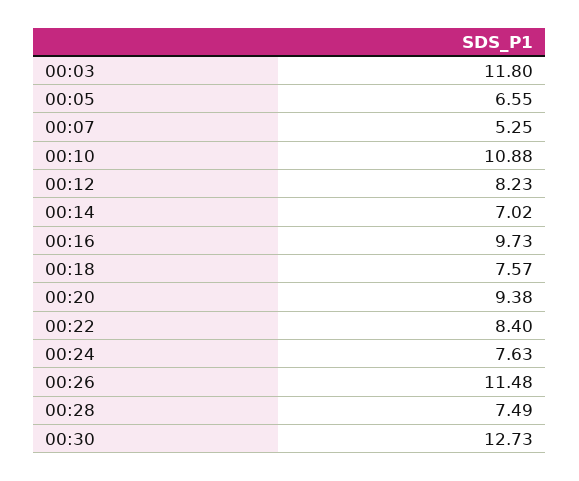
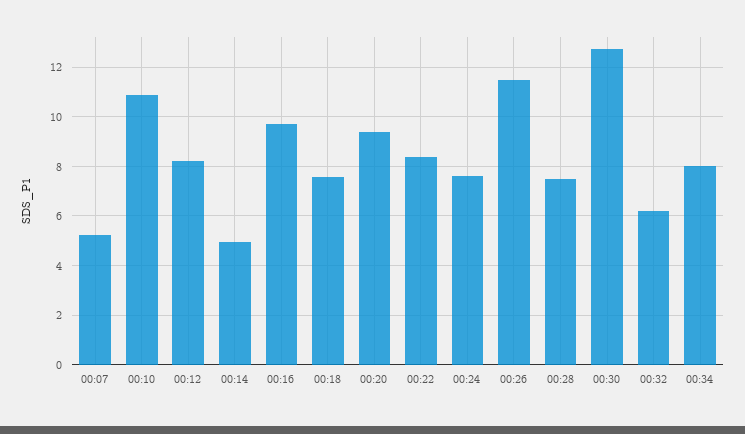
00:03: 11.8 -> none
00:05: 6.55 -> none
00:14: 7.02 -> 5
00:32: none -> 6.25
00:34: none -> 8

